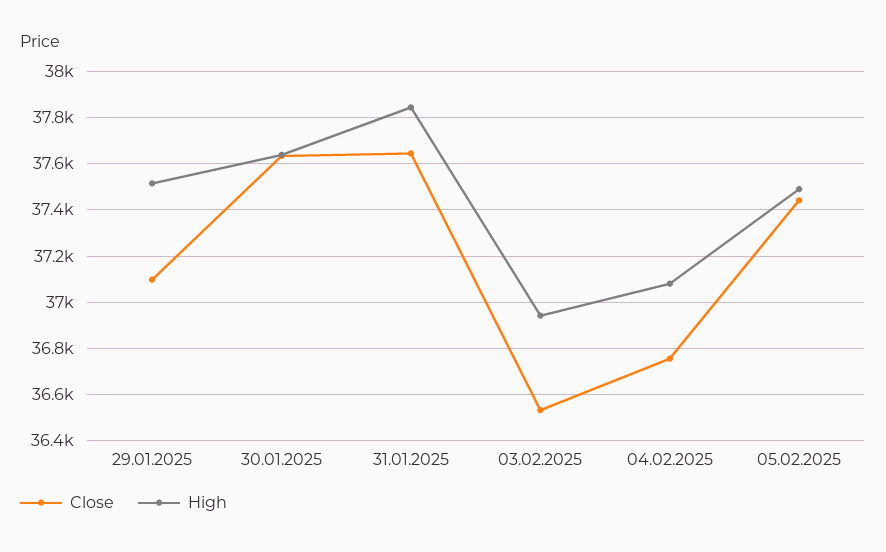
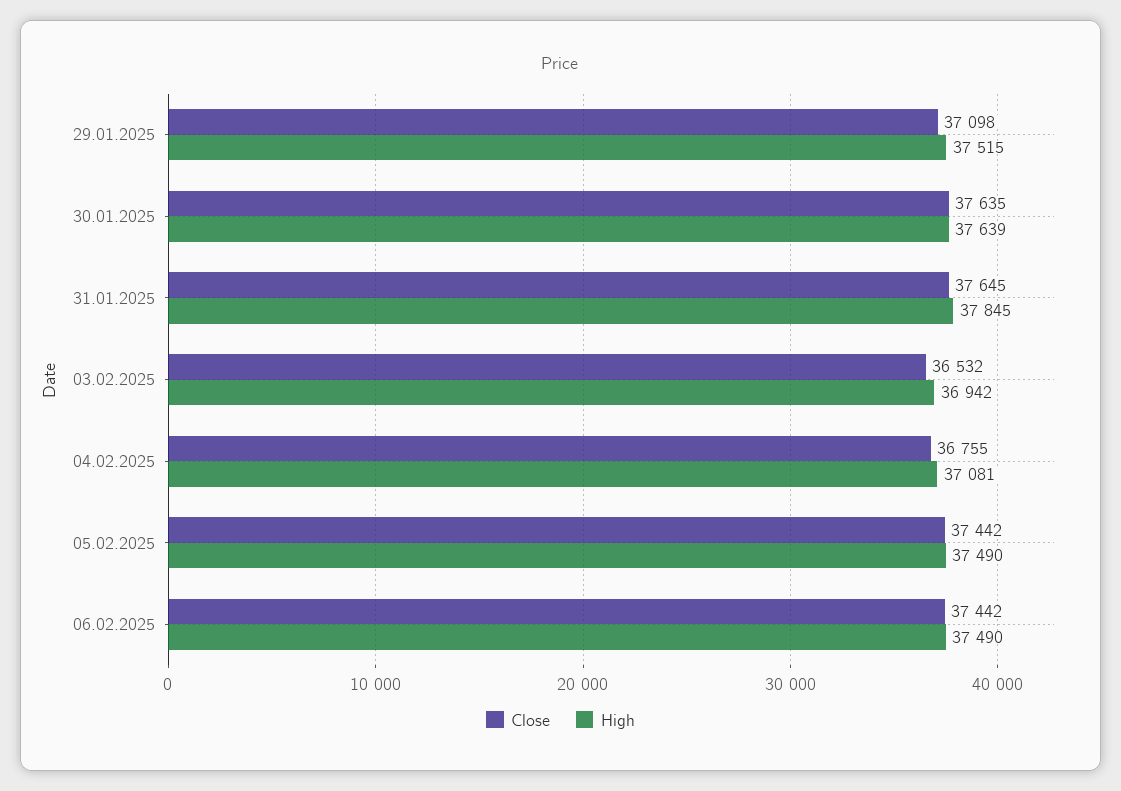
Close, 06.02.2025: none -> 37442
High, 06.02.2025: none -> 37490

